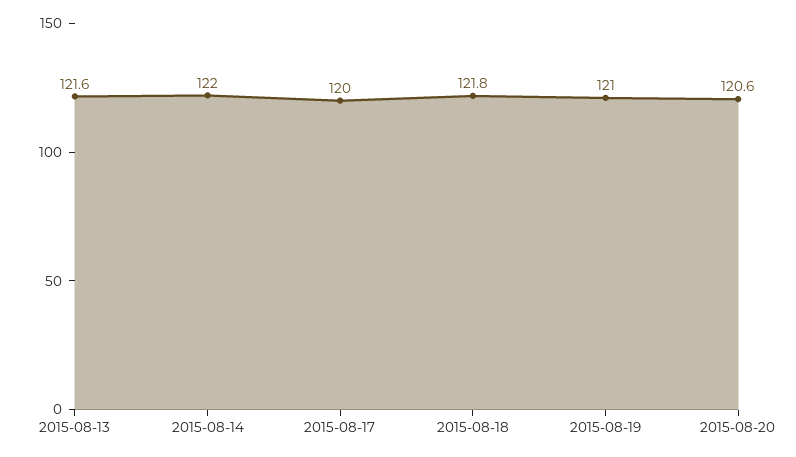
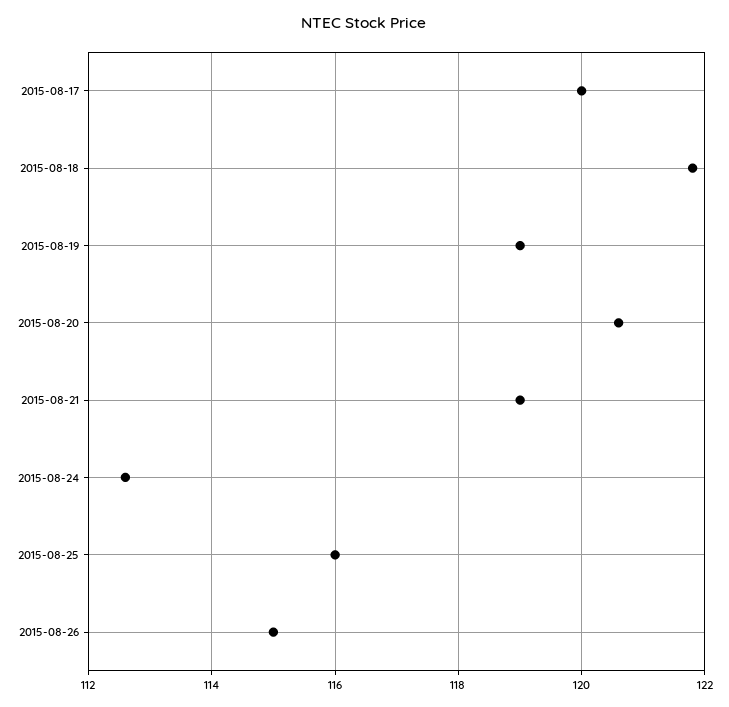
2015-08-13: 121.6 -> none
2015-08-14: 122 -> none
2015-08-19: 121 -> 119
2015-08-21: none -> 119
2015-08-24: none -> 112.5
2015-08-25: none -> 116
2015-08-26: none -> 115

